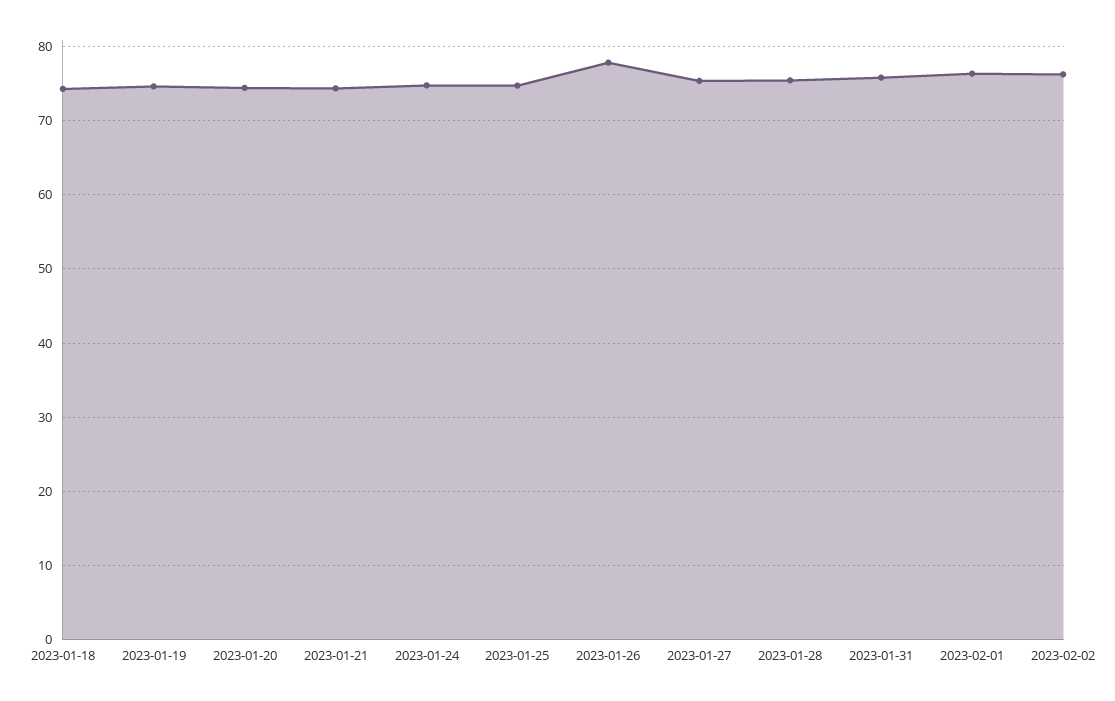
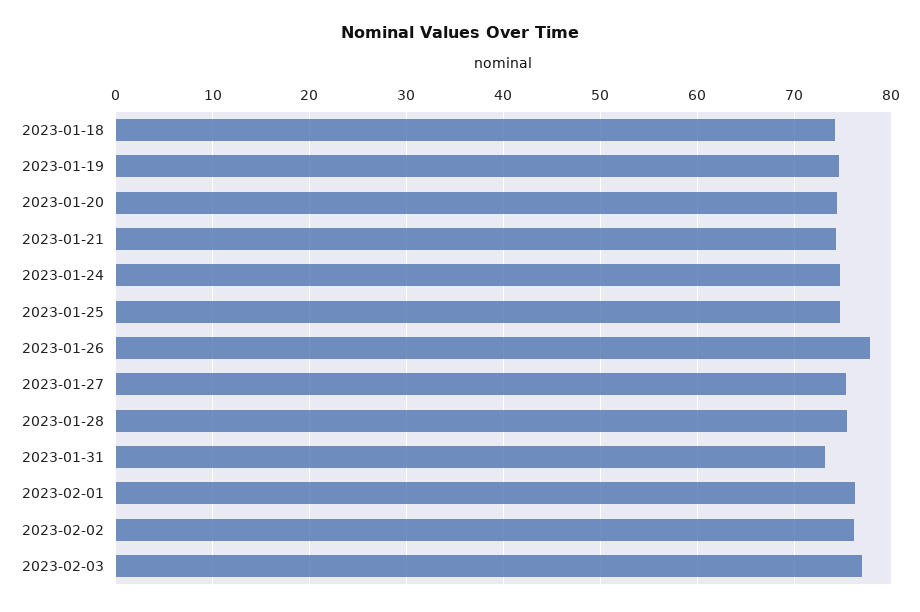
2023-01-31: 76 -> 73
2023-02-03: none -> 77

